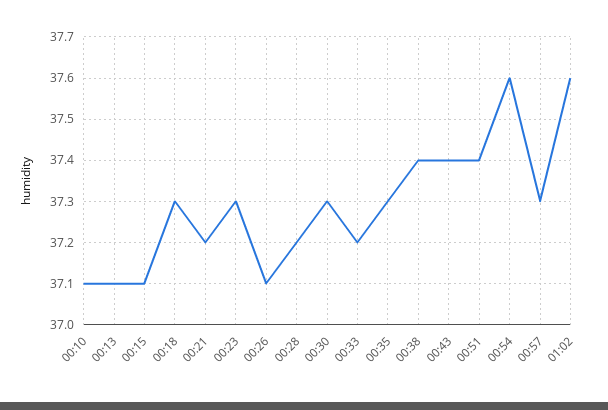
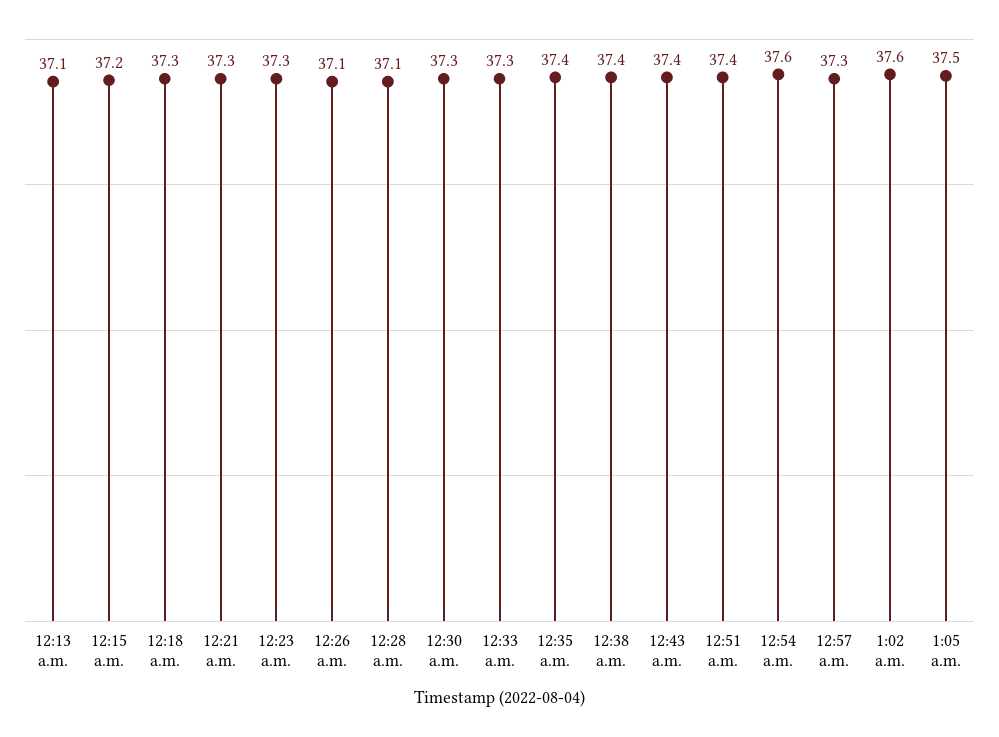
00:10: 37.1 -> none
00:15: 37.1 -> 37.2
00:21: 37.2 -> 37.3
00:28: 37.2 -> 37.1
00:33: 37.2 -> 37.3
00:35: 37.3 -> 37.4
1:05 a.m.: none -> 37.5

